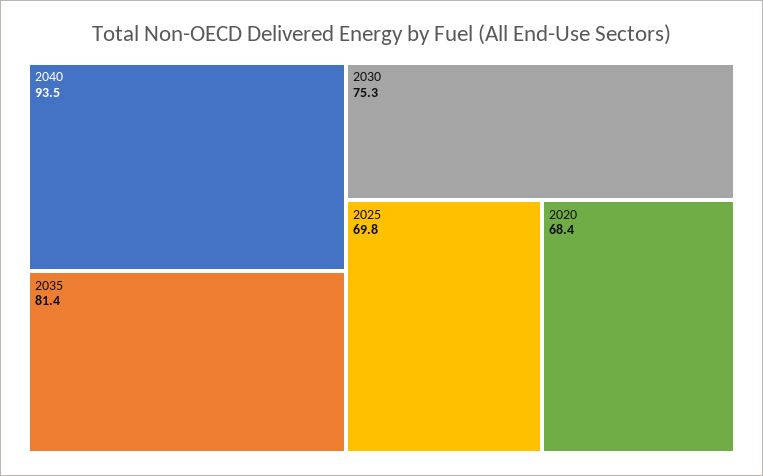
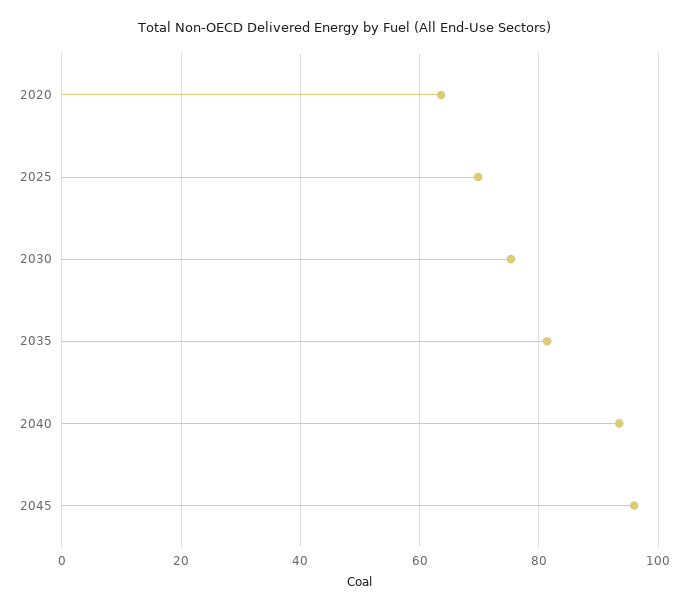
2020: 68.4 -> 64
2045: none -> 96

